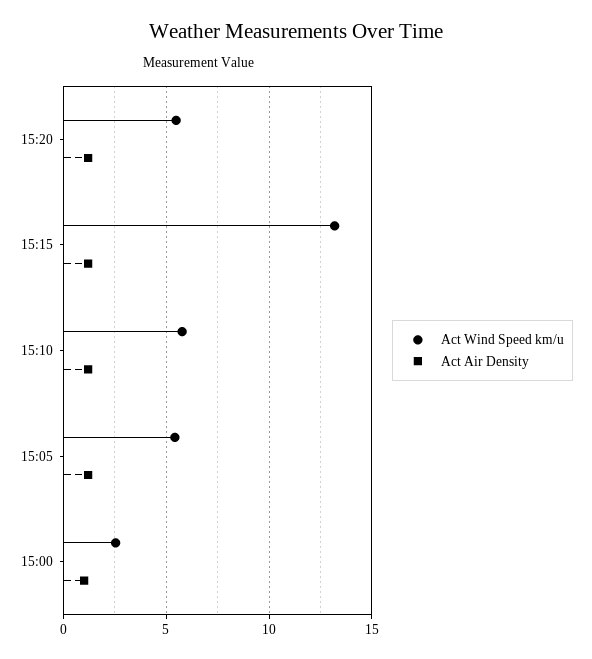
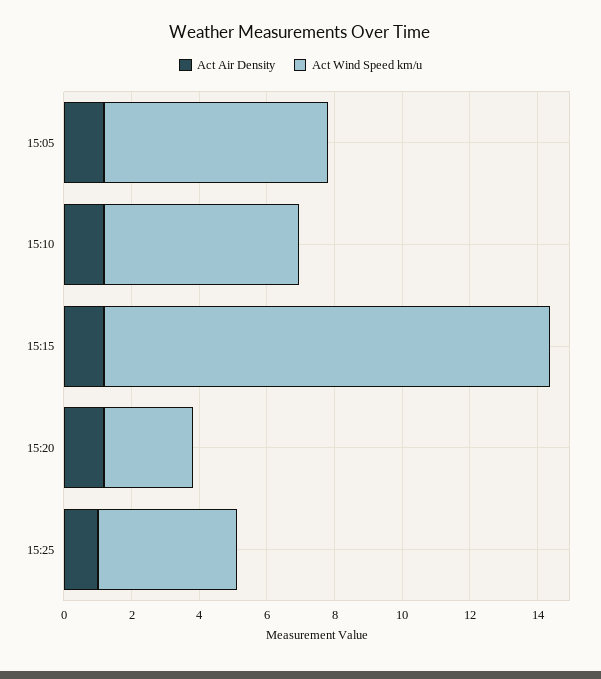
Act Wind Speed km/u, 15:20: 5.5 -> 2.5
Act Wind Speed km/u, 15:05: 5.5 -> 6.5
Act Wind Speed km/u, 15:00: 2.5 -> none
Act Air Density, 15:00: 1 -> none
Act Air Density, 15:25: none -> 1
Act Wind Speed km/u, 15:25: none -> 4

